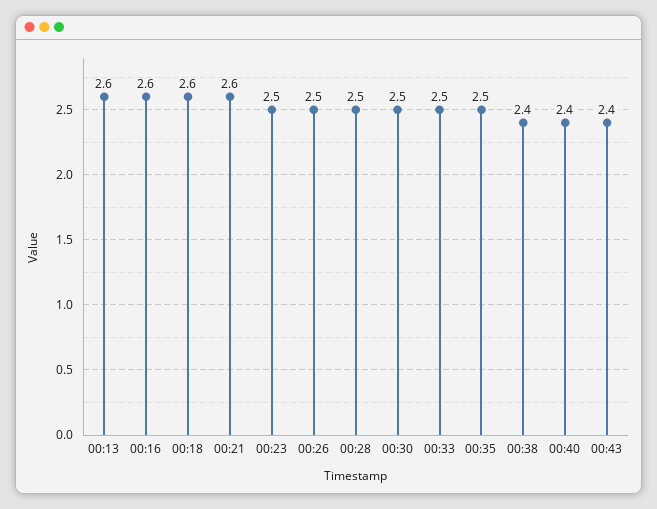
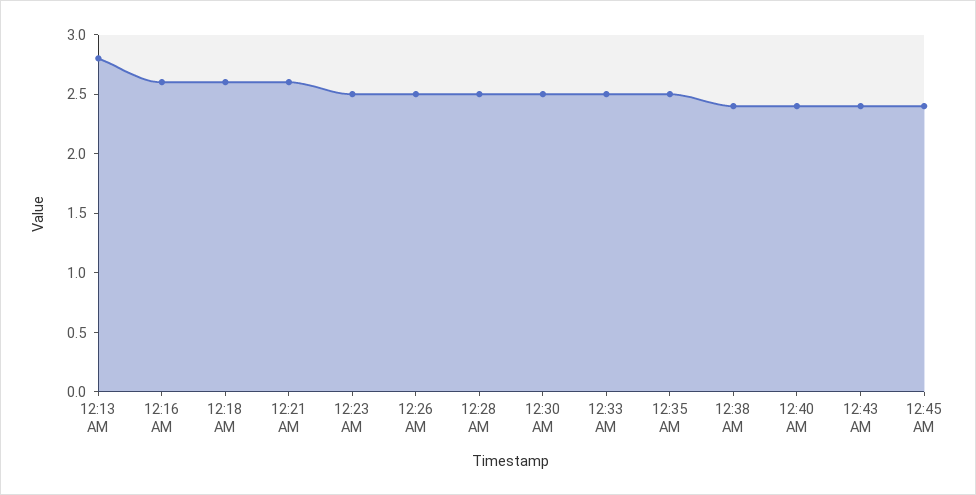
00:13: 2.6 -> 2.8
12:45 AM: none -> 2.4

